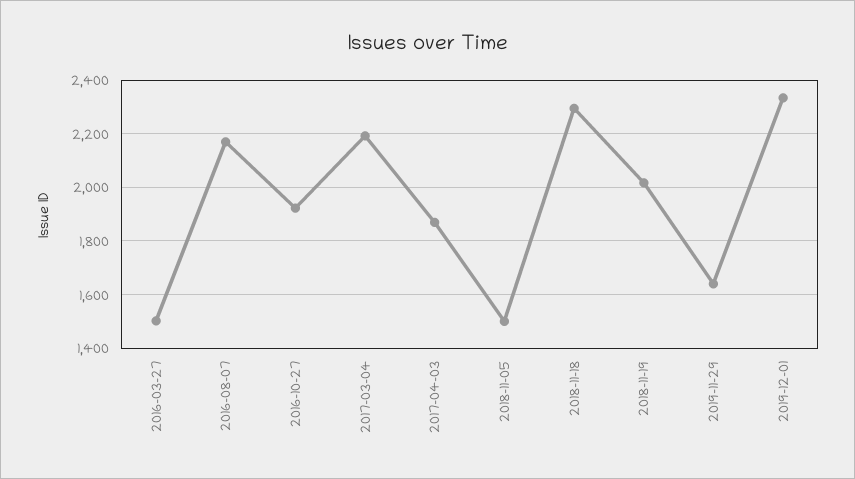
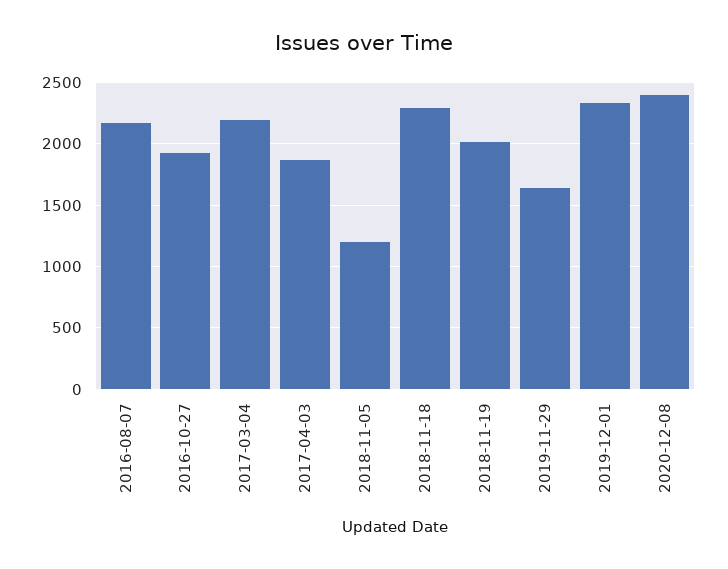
2016-03-27: 1500 -> none
2018-11-05: 1500 -> 1200
2020-12-08: none -> 2400

